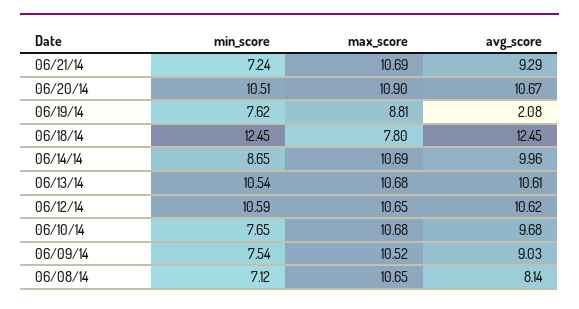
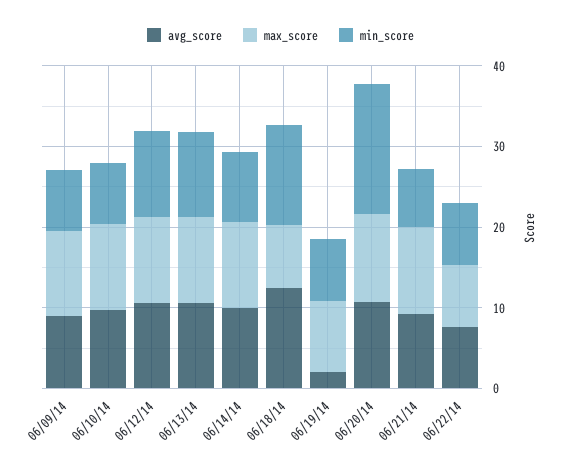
min_score, 06/20/14: 10.51 -> 16
min_score, 06/08/14: 7.12 -> none
max_score, 06/08/14: 10.65 -> none
avg_score, 06/08/14: 8.14 -> none
avg_score, 06/22/14: none -> 8
max_score, 06/22/14: none -> 8
min_score, 06/22/14: none -> 8

